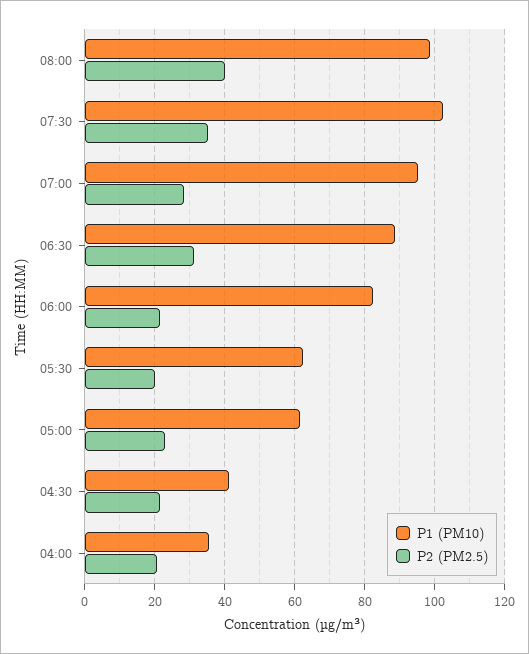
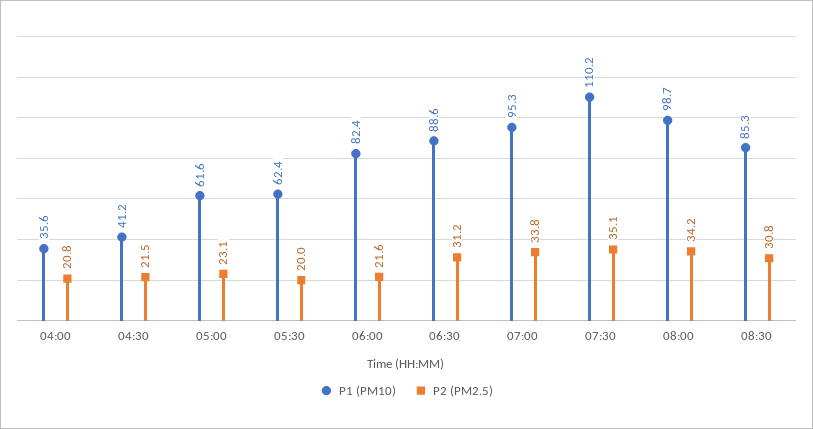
P2 (PM2.5), 08:00: 40 -> 34.2
P1 (PM10), 07:30: 102 -> 110.2
P2 (PM2.5), 07:00: 28 -> 33.8
P1 (PM10), 08:30: none -> 85.3
P2 (PM2.5), 08:30: none -> 30.8

